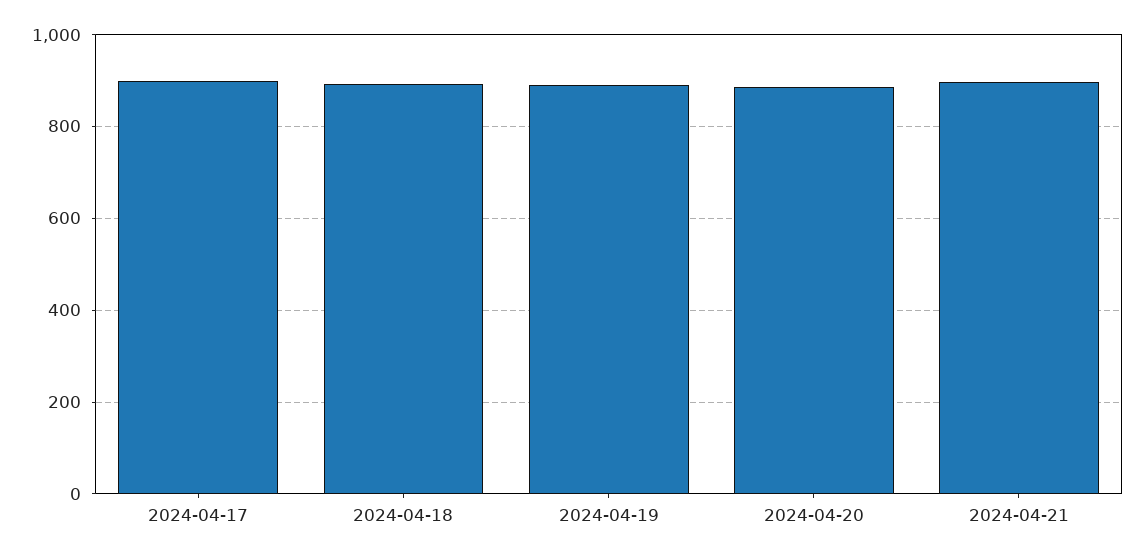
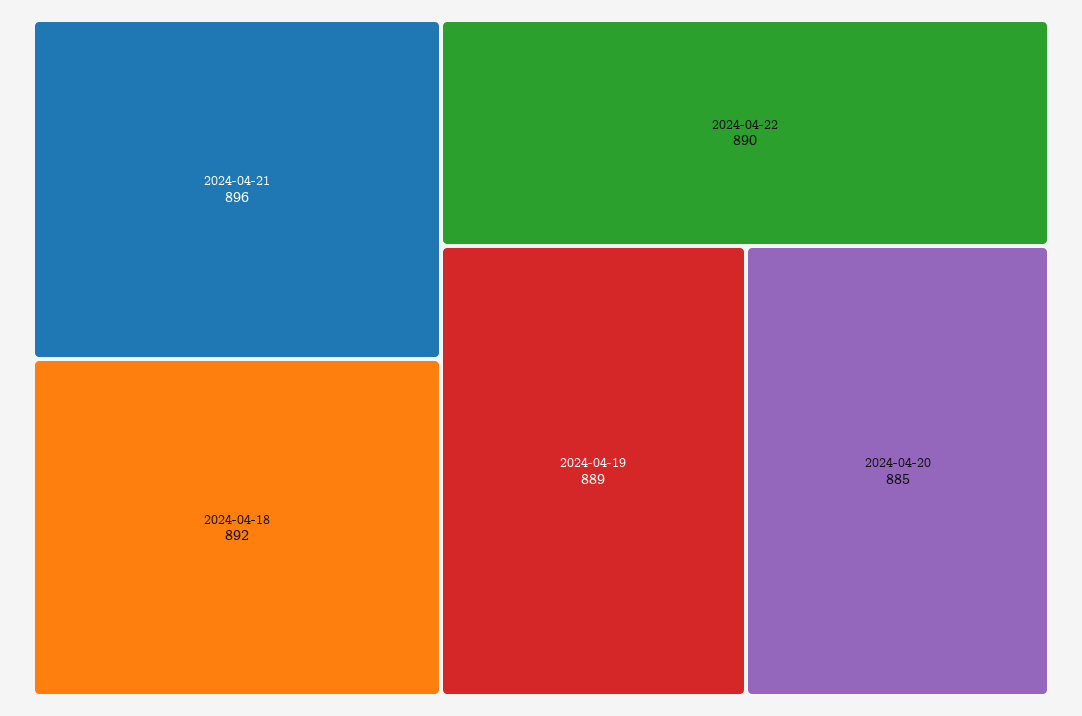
2024-04-17: 900 -> none
2024-04-22: none -> 890

